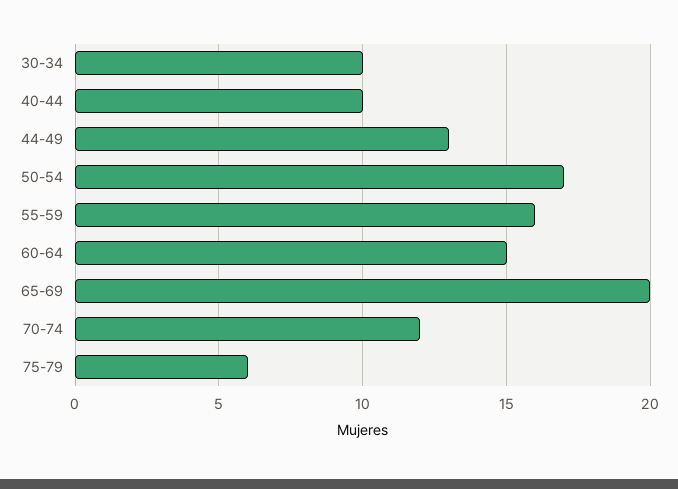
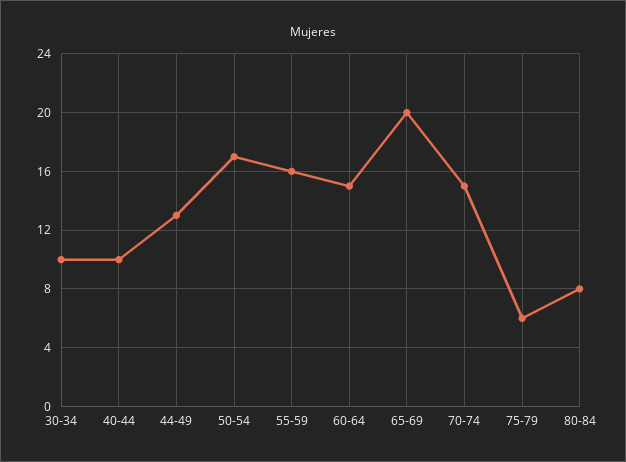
70-74: 12 -> 15
80-84: none -> 8

